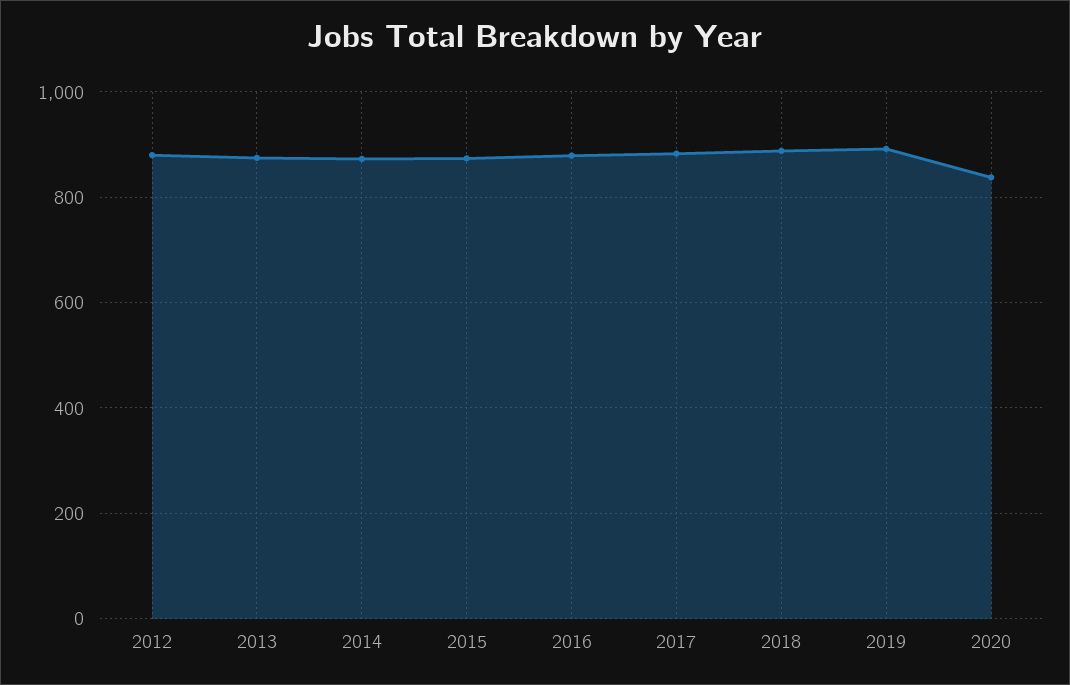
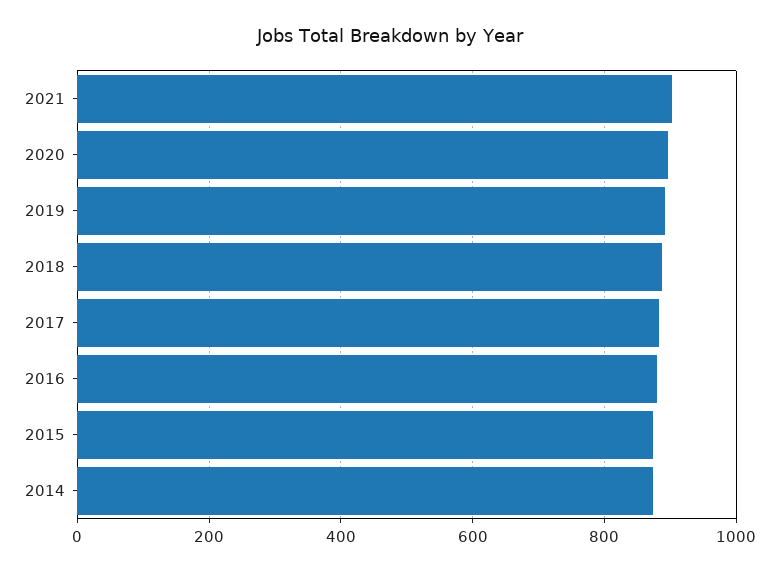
2012: 880 -> none
2013: 880 -> none
2020: 840 -> 900
2021: none -> 900

